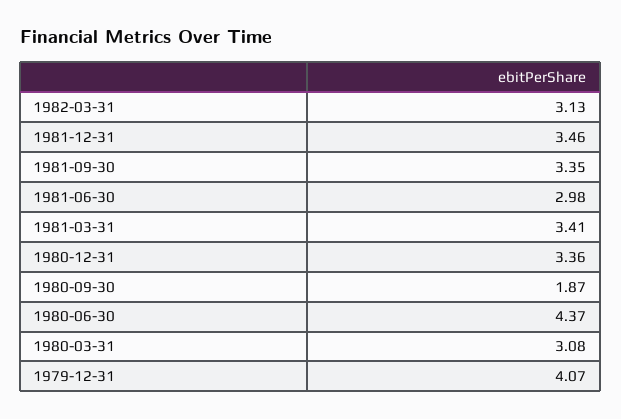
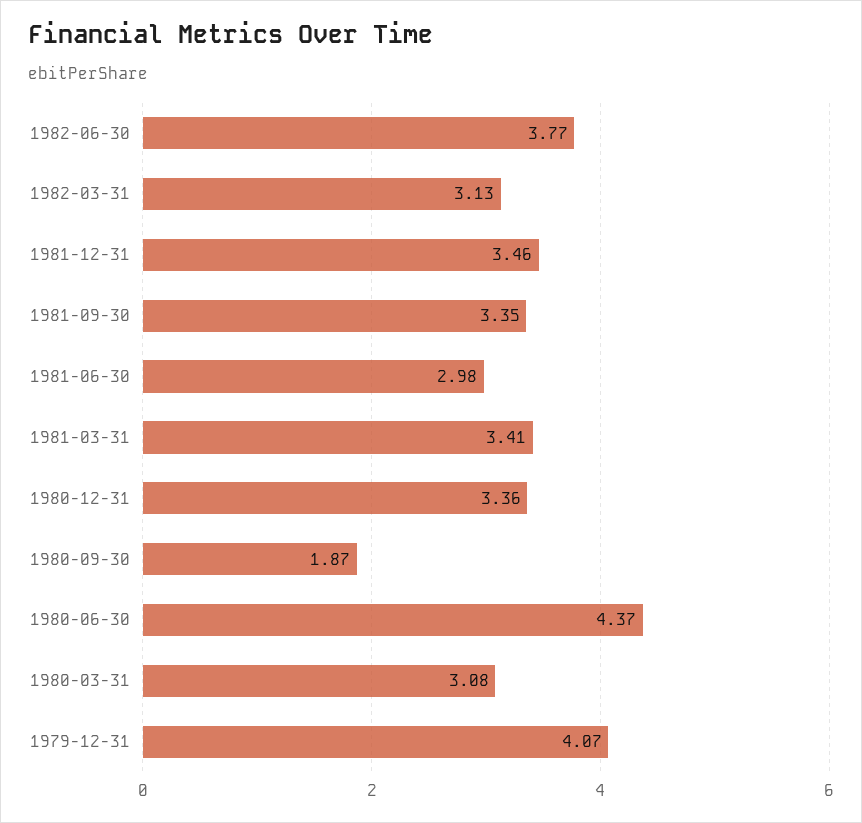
1982-06-30: none -> 3.77

